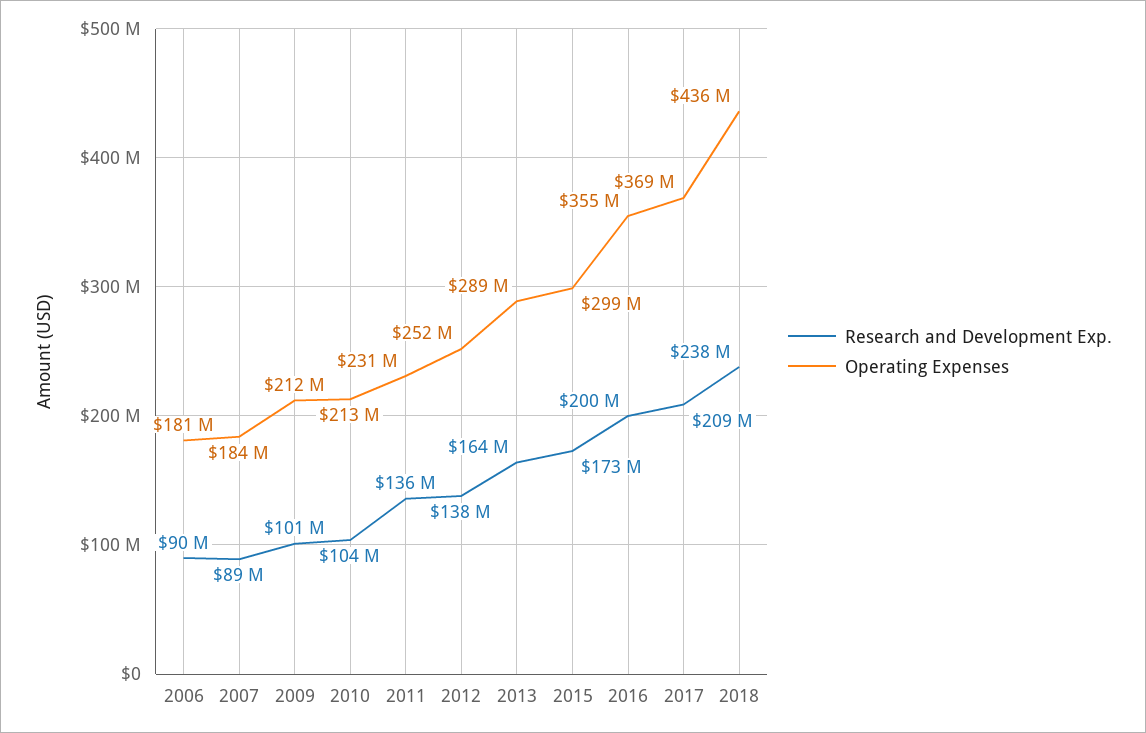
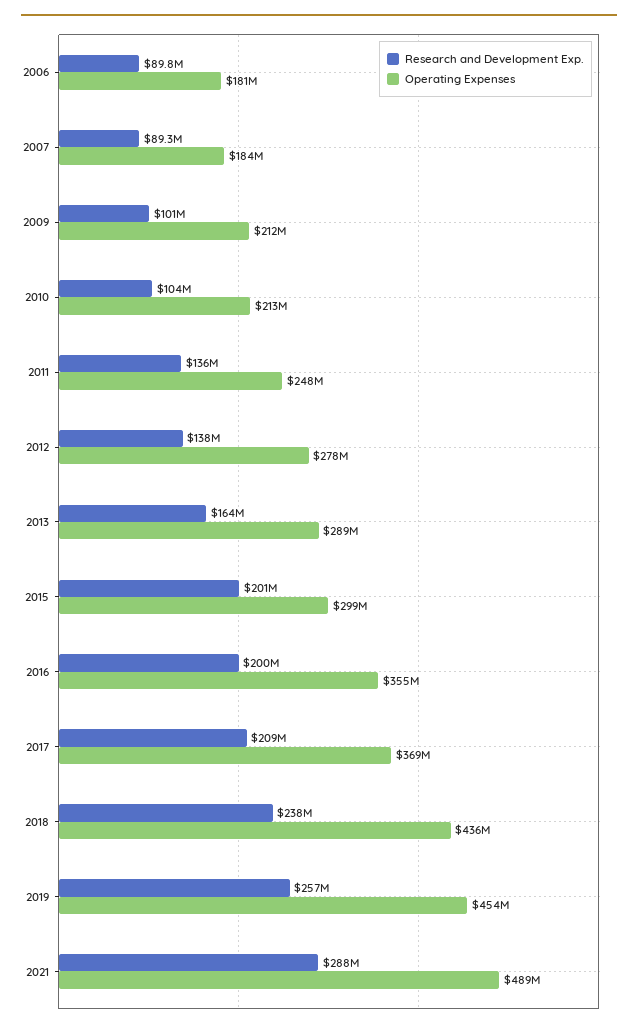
Operating Expenses, 2011: 231000000 -> 248000000
Operating Expenses, 2012: 252000000 -> 278000000
Research and Development Exp., 2015: 173000000 -> 201000000
Research and Development Exp., 2019: none -> 257000000
Operating Expenses, 2019: none -> 454000000
Research and Development Exp., 2021: none -> 288000000
Operating Expenses, 2021: none -> 489000000

